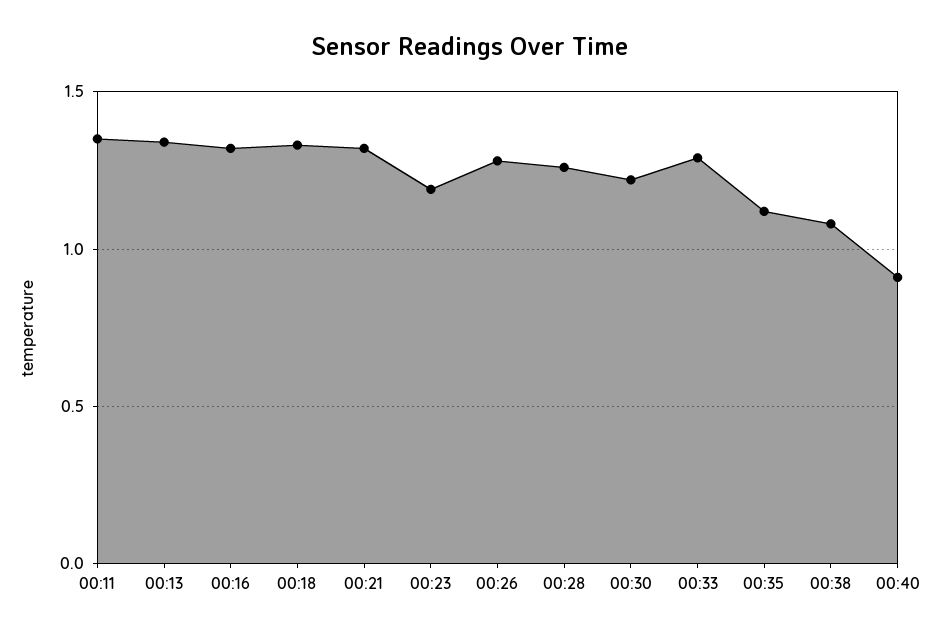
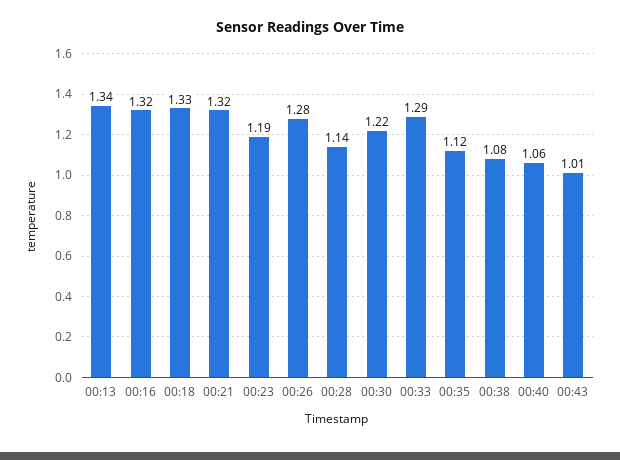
00:11: 1.35 -> none
00:28: 1.25 -> 1.14
00:40: 0.9 -> 1.06
00:43: none -> 1.01

